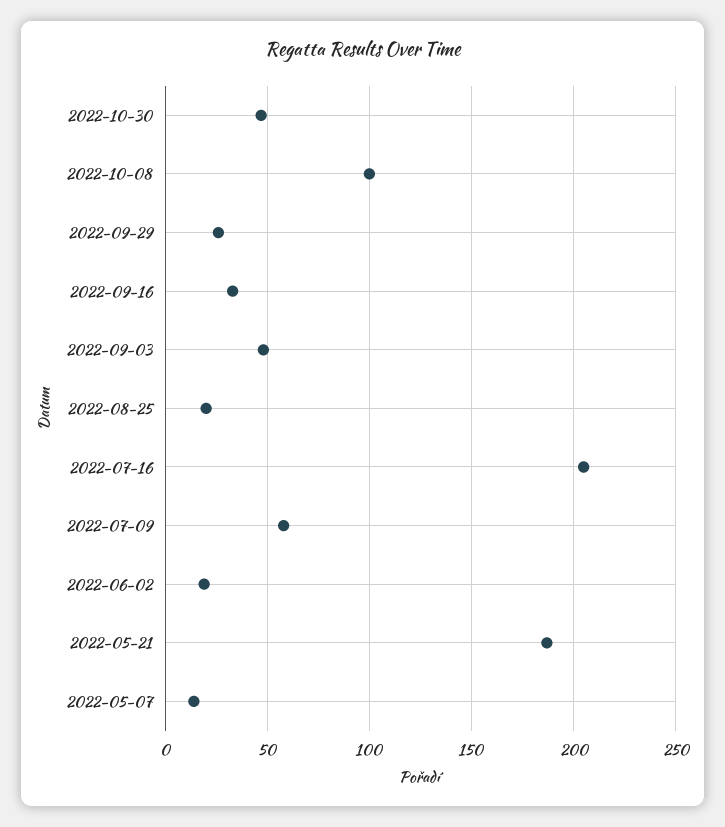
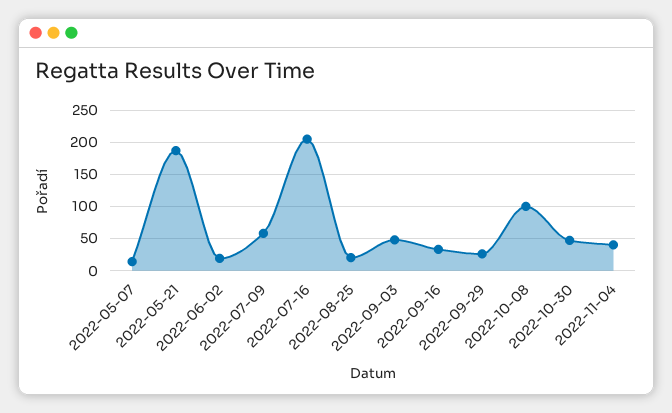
2022-11-04: none -> 40

